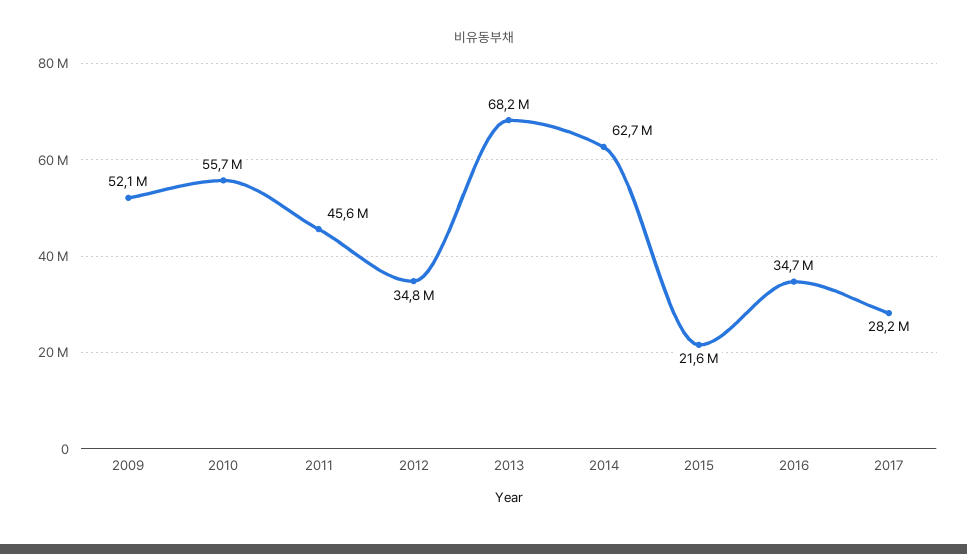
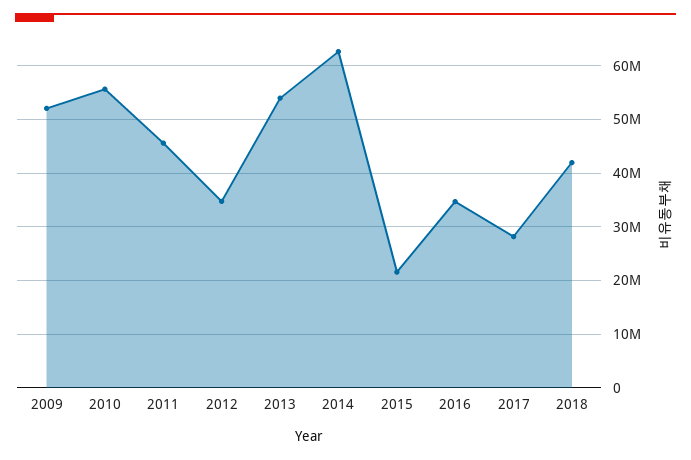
2013: 68200000 -> 54000000
2018: none -> 42000000

